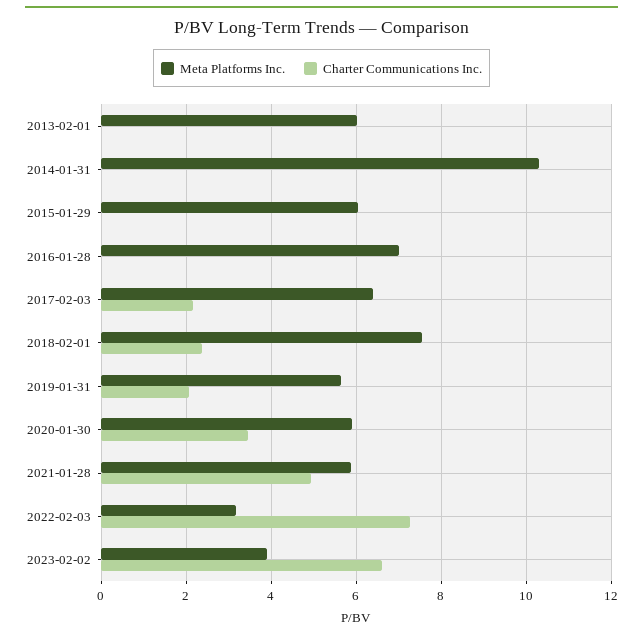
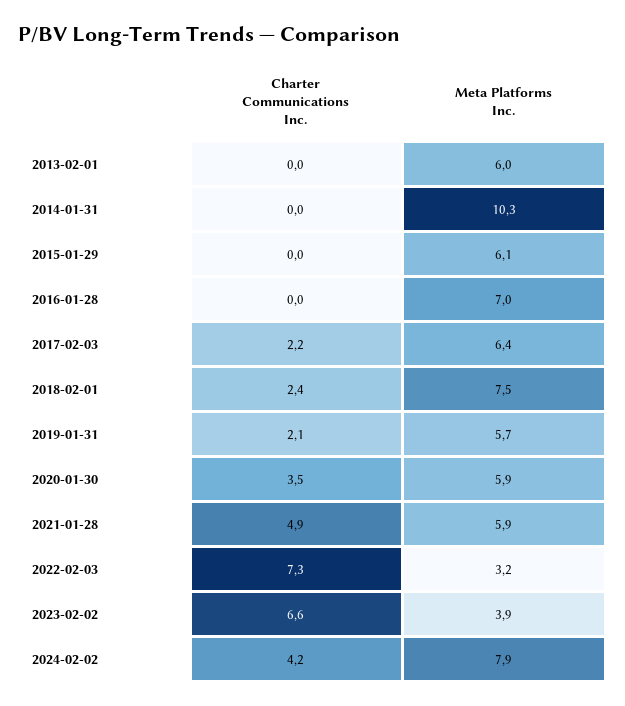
Charter Communications Inc., 2024-02-02: none -> 4.2
Meta Platforms Inc., 2024-02-02: none -> 7.9

